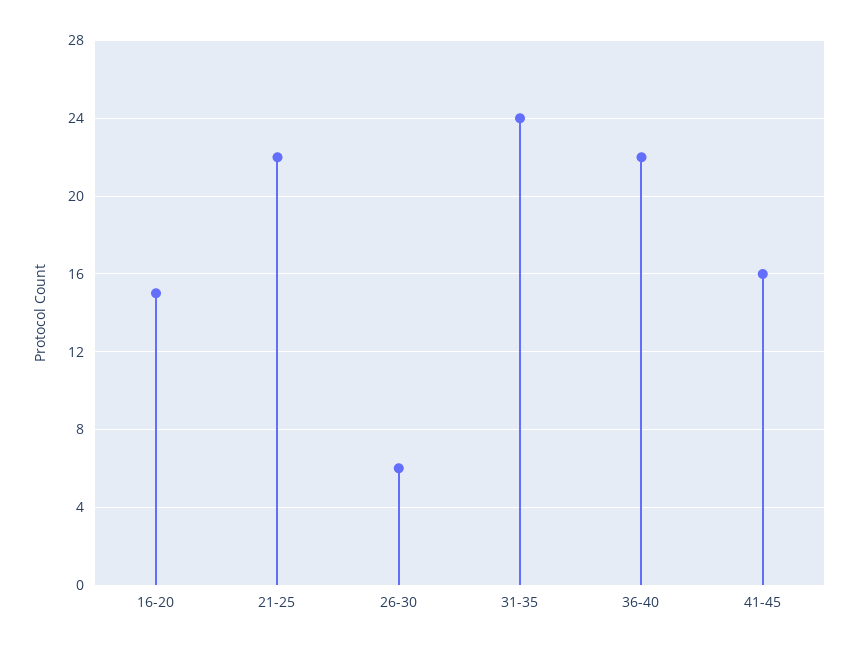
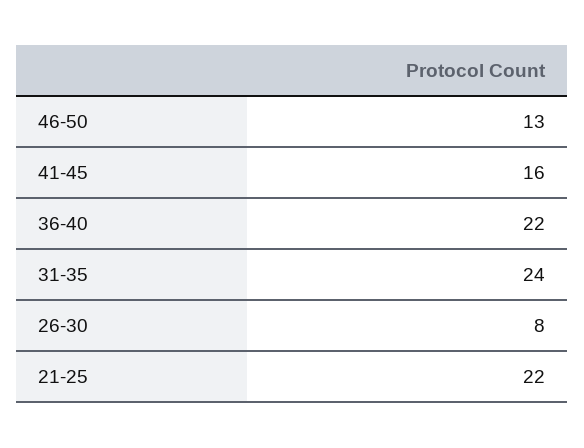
16-20: 15 -> none
26-30: 6 -> 8
46-50: none -> 13

